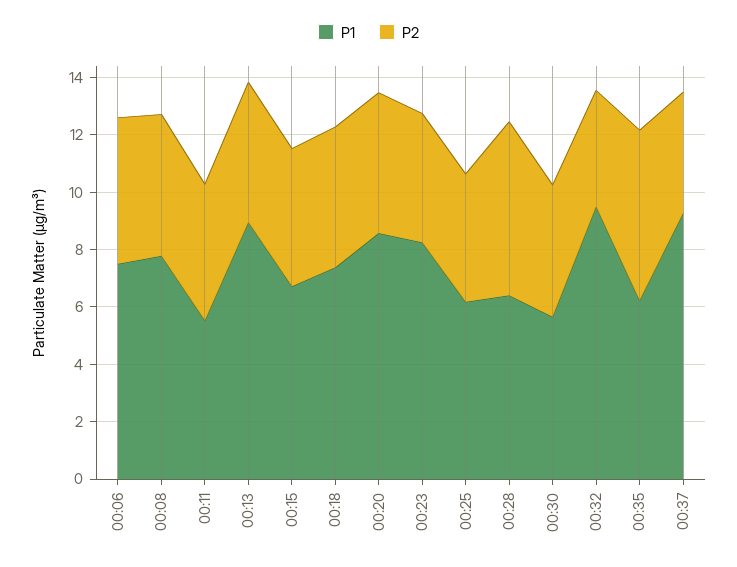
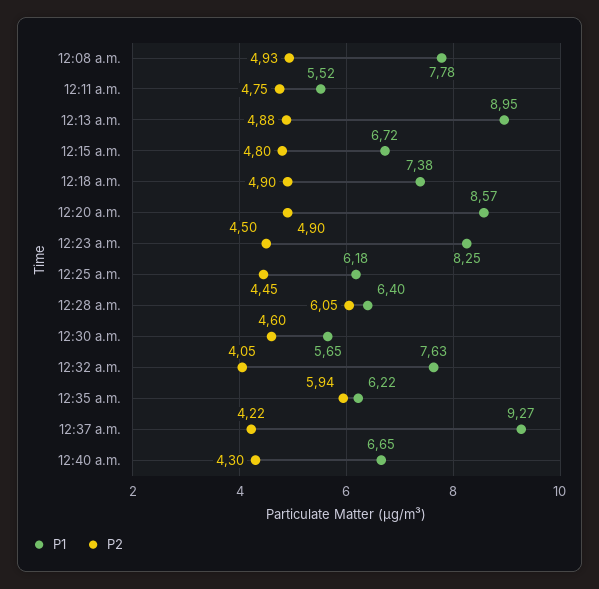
P1, 00:06: 7.5 -> none
P2, 00:06: 5 -> none
P1, 00:32: 9.5 -> 7.63
P1, 12:40 a.m.: none -> 6.65
P2, 12:40 a.m.: none -> 4.3

